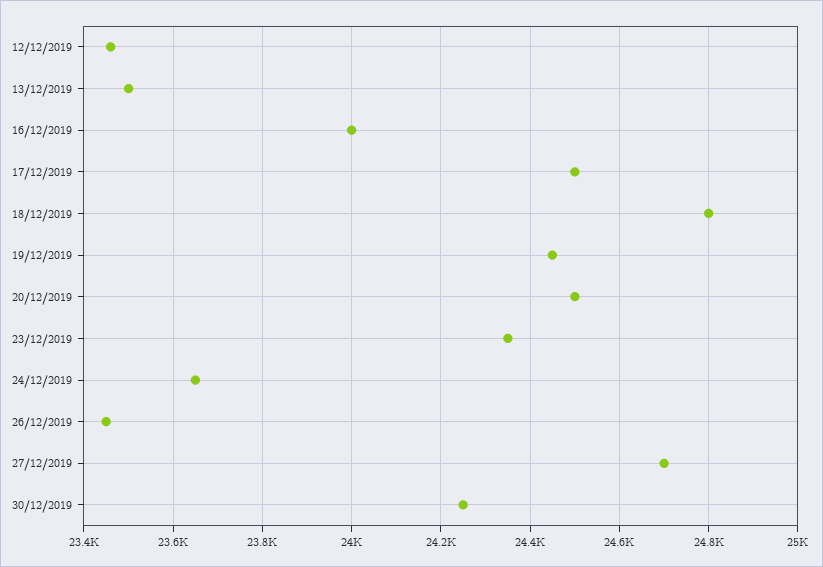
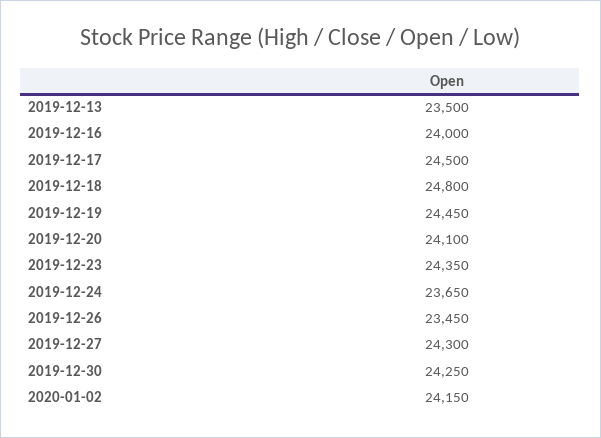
12/12/2019: 23460 -> none
20/12/2019: 24500 -> 24100
27/12/2019: 24700 -> 24300
2020-01-02: none -> 24150

